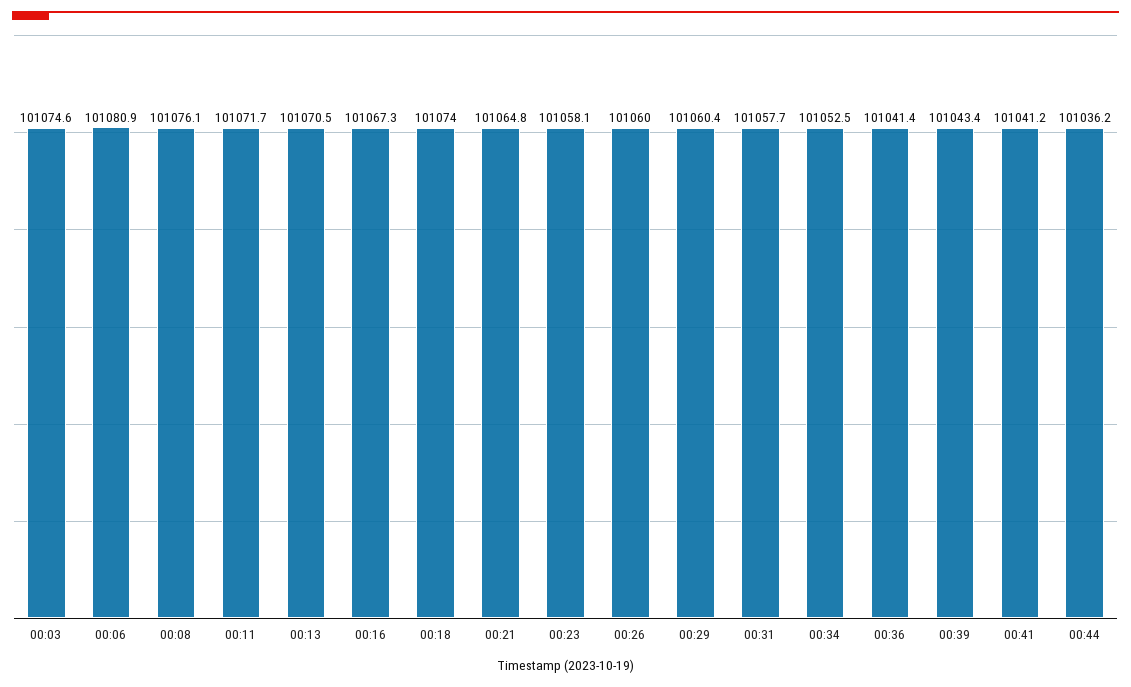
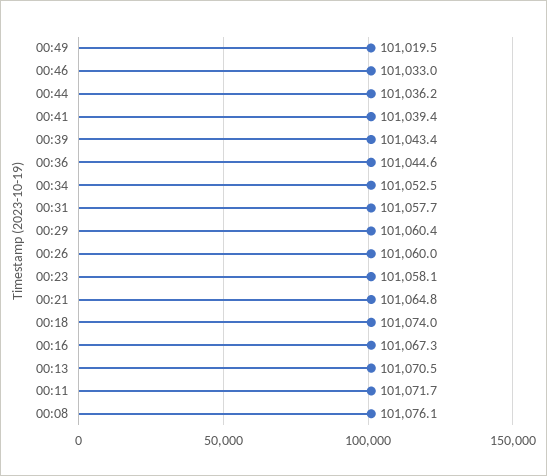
00:03: 101074.6 -> none
00:06: 101080.9 -> none
00:36: 101041.4 -> 101044.6
00:41: 101041.2 -> 101039.4
00:49: none -> 101019.5
00:46: none -> 101033

